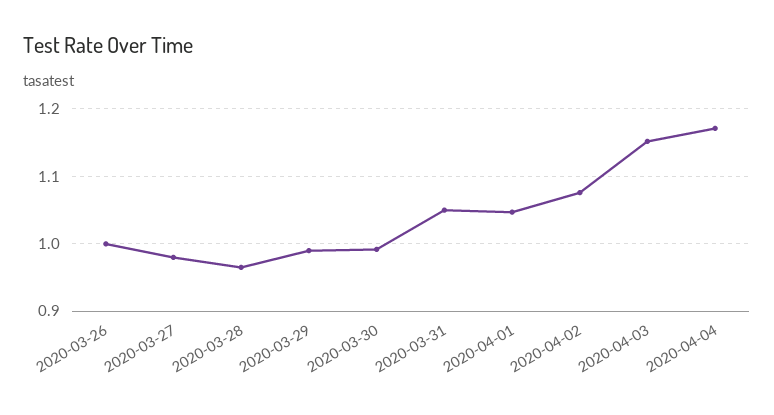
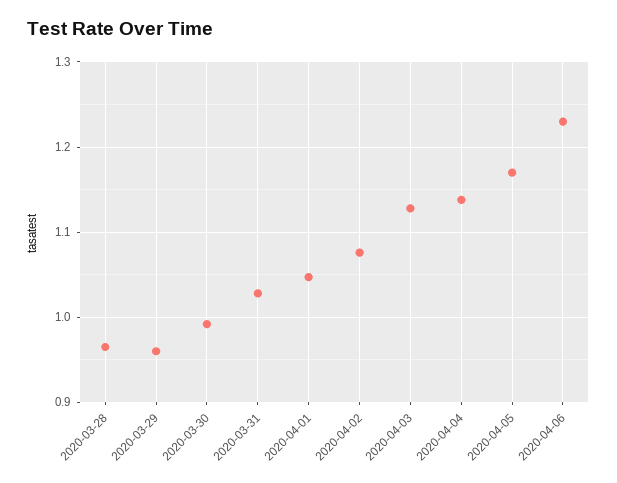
2020-03-26: 1 -> none
2020-03-27: 0.98 -> none
2020-03-29: 0.99 -> 0.96
2020-03-31: 1.05 -> 1.03
2020-04-03: 1.15 -> 1.13
2020-04-04: 1.17 -> 1.14
2020-04-05: none -> 1.17
2020-04-06: none -> 1.23

